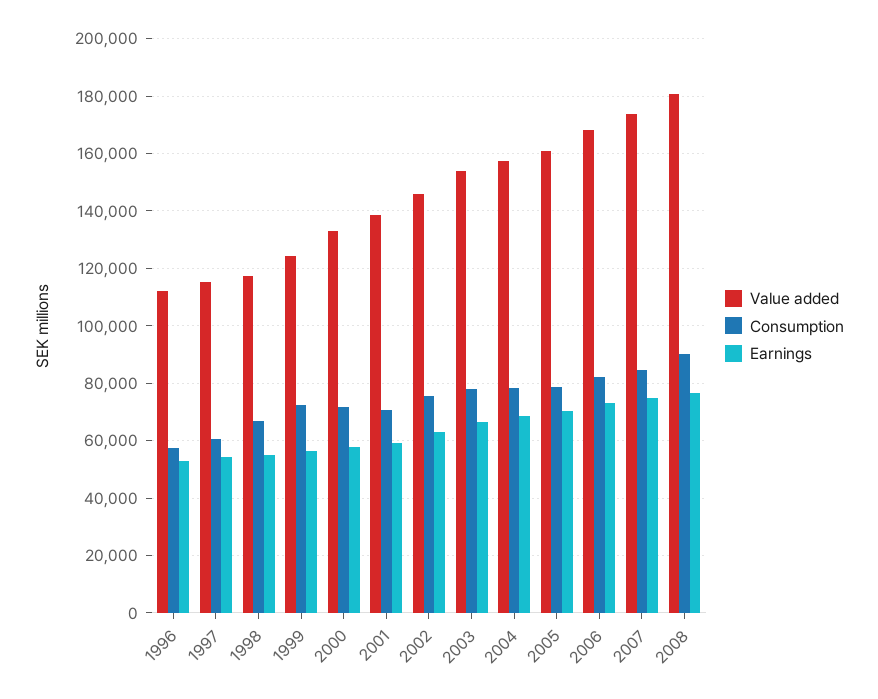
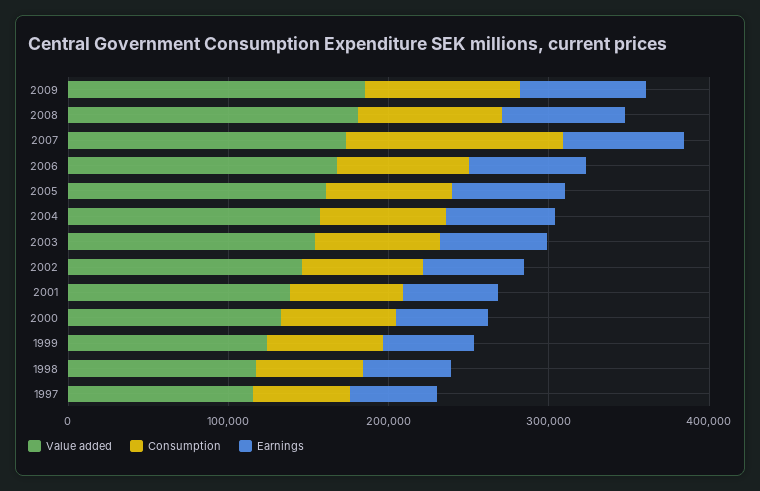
Value added, 1996: 112500 -> none
Consumption, 1996: 57500 -> none
Earnings, 1996: 52500 -> none
Consumption, 2007: 85000 -> 140000
Value added, 2009: none -> 180000
Consumption, 2009: none -> 100000
Earnings, 2009: none -> 80000

